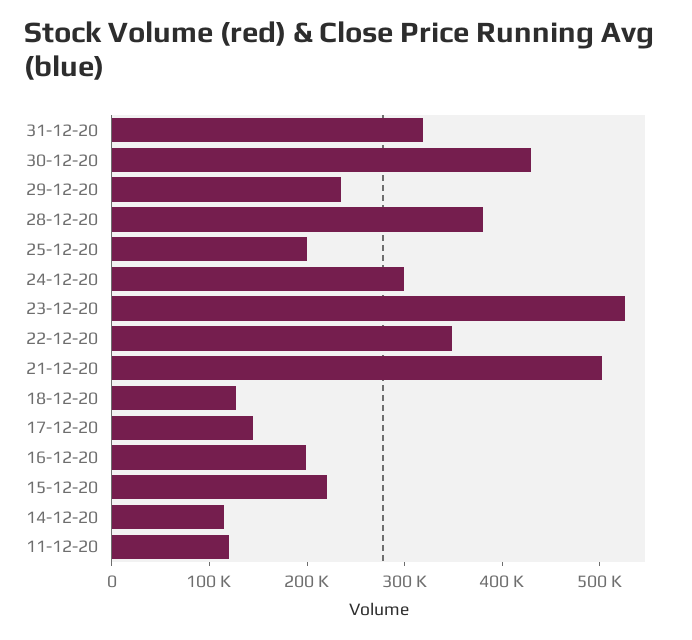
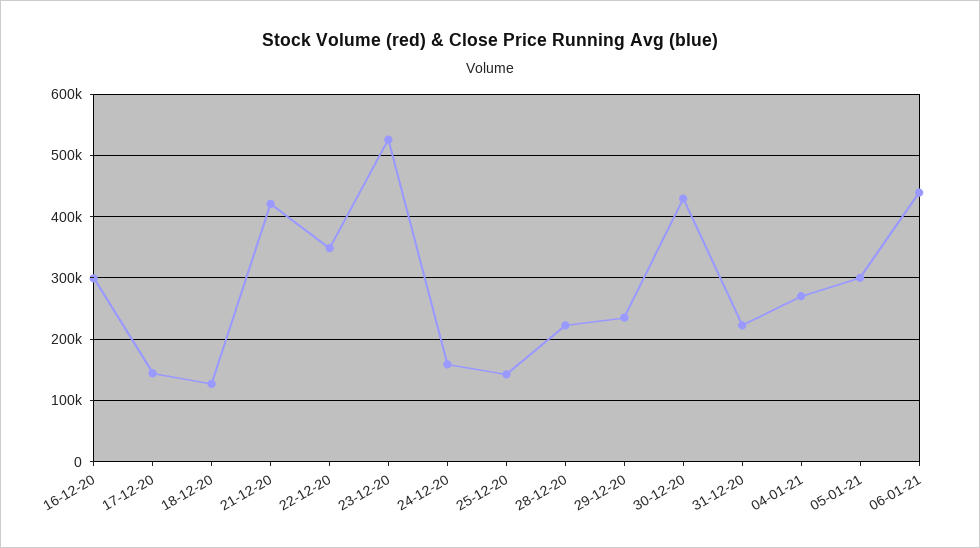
31-12-20: 320000 -> 220000
28-12-20: 380000 -> 220000
25-12-20: 200000 -> 140000
24-12-20: 300000 -> 160000
21-12-20: 500000 -> 420000
16-12-20: 200000 -> 300000
15-12-20: 220000 -> none
14-12-20: 120000 -> none
11-12-20: 120000 -> none
04-01-21: none -> 270000
05-01-21: none -> 300000
06-01-21: none -> 440000

